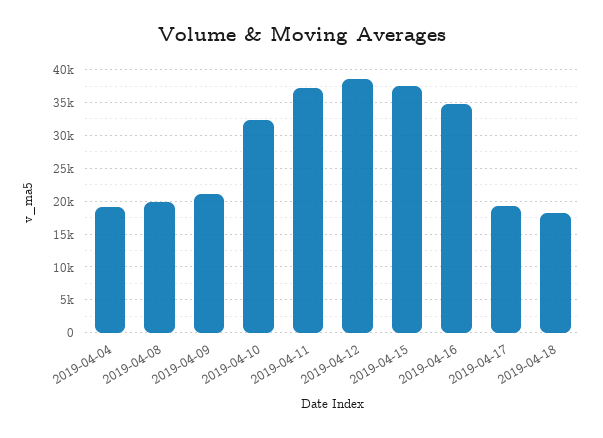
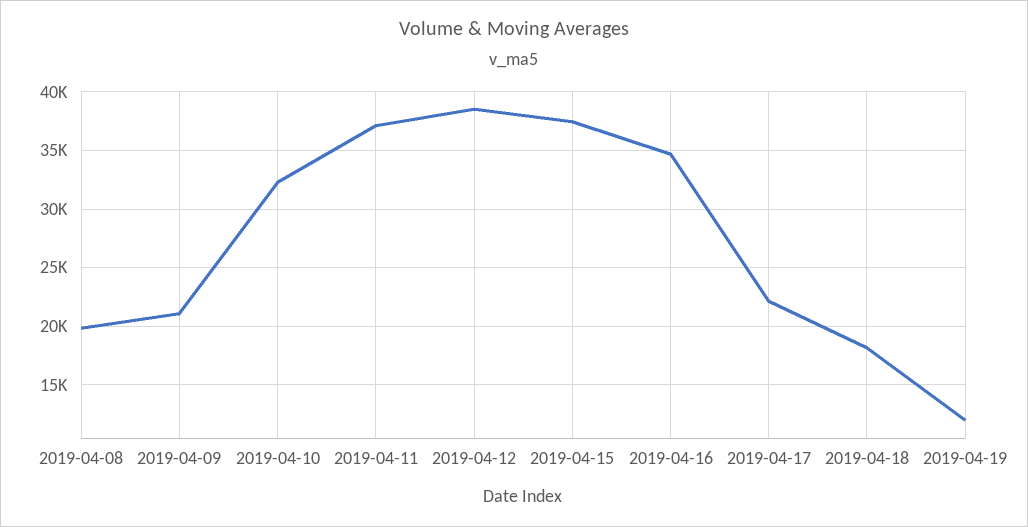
2019-04-04: 19000 -> none
2019-04-17: 19000 -> 22000
2019-04-19: none -> 12000

